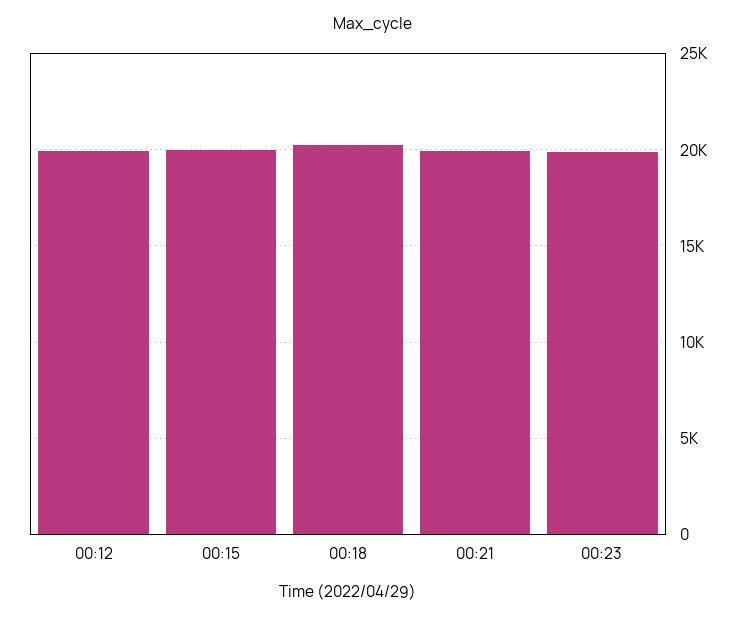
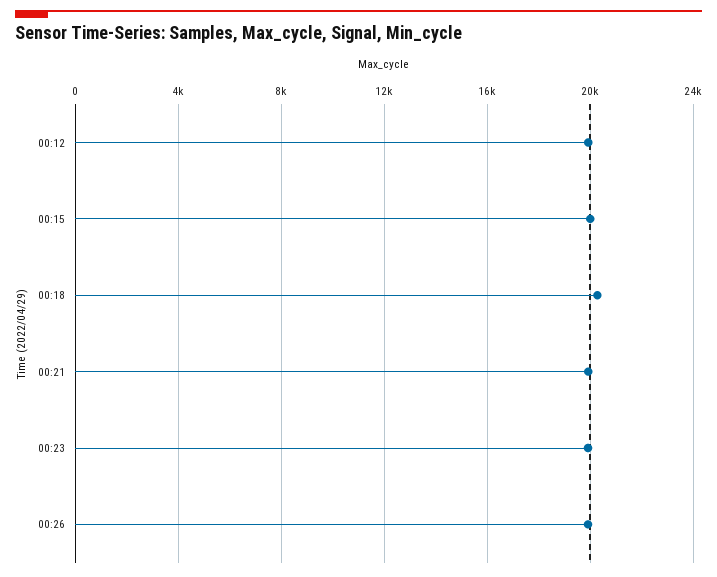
00:26: none -> 20000

